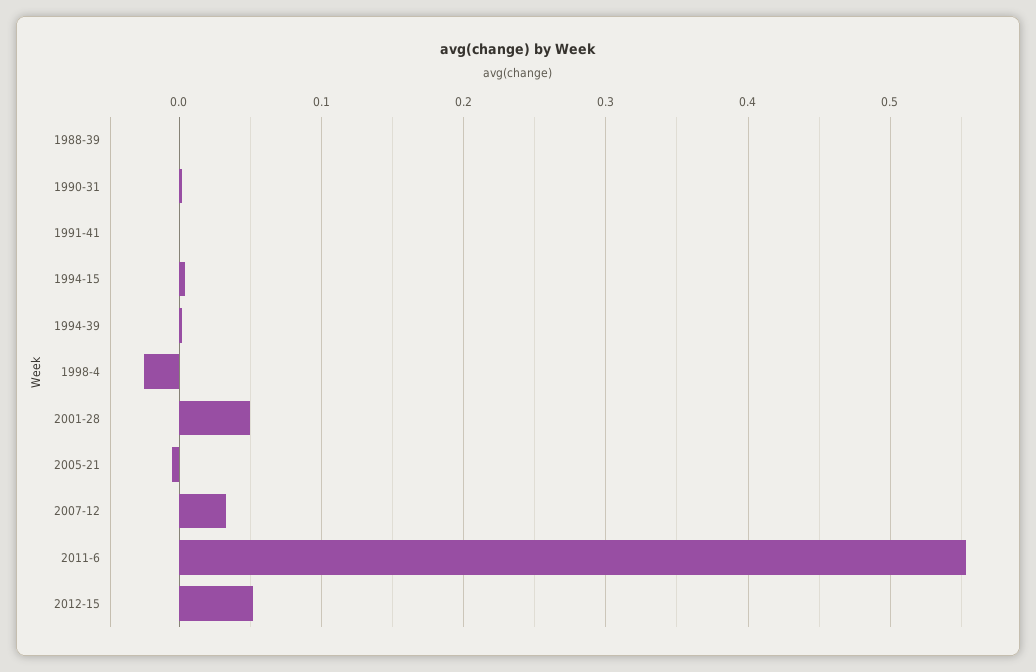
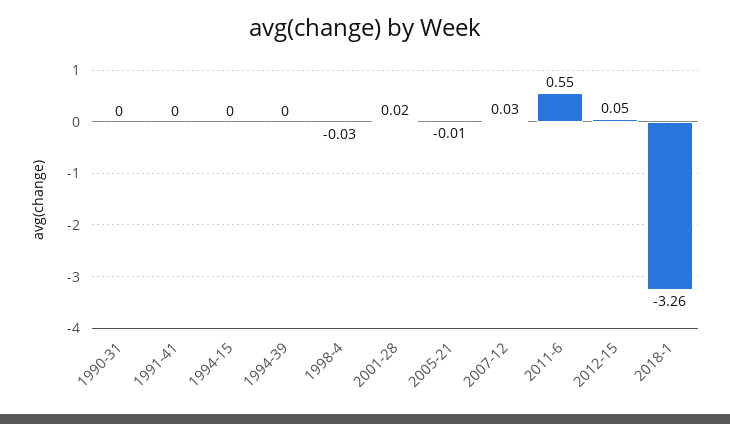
1988-39: 0 -> none
2001-28: 0.05 -> 0.02
2018-1: none -> -3.26

